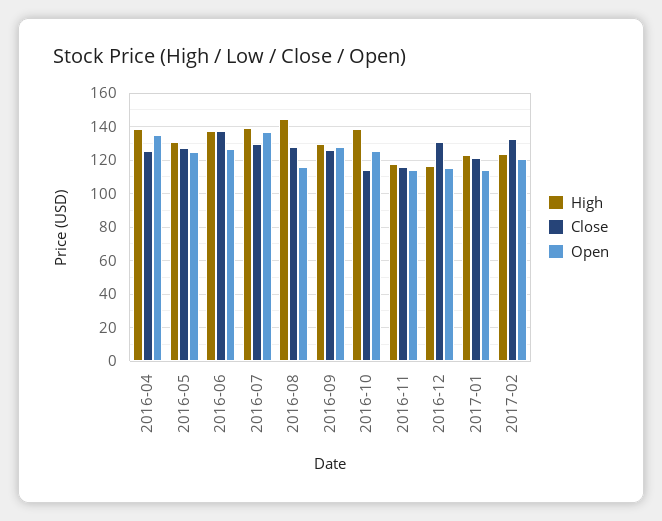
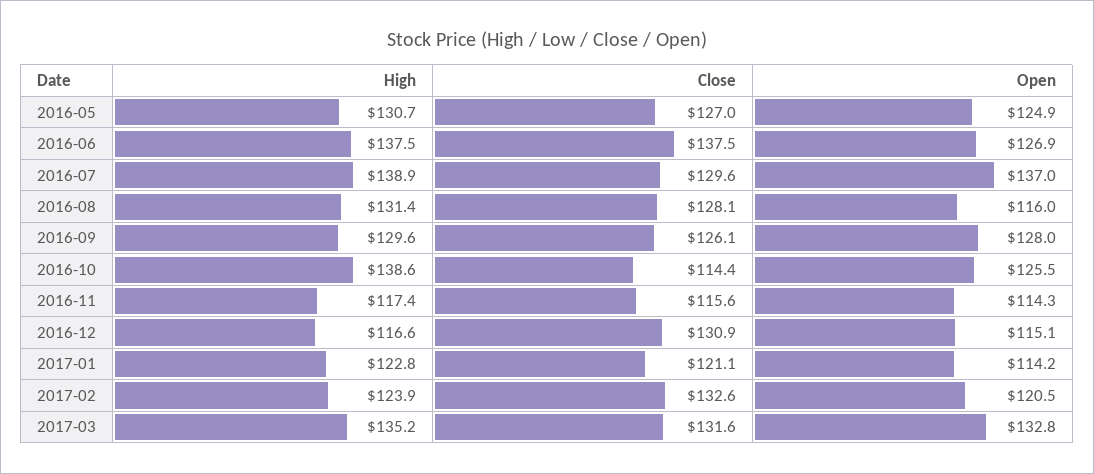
High, 2016-04: 140 -> none
Close, 2016-04: 125 -> none
Open, 2016-04: 135 -> none
High, 2016-08: 145 -> 131.4
High, 2017-03: none -> 135.2
Close, 2017-03: none -> 131.6
Open, 2017-03: none -> 132.8

